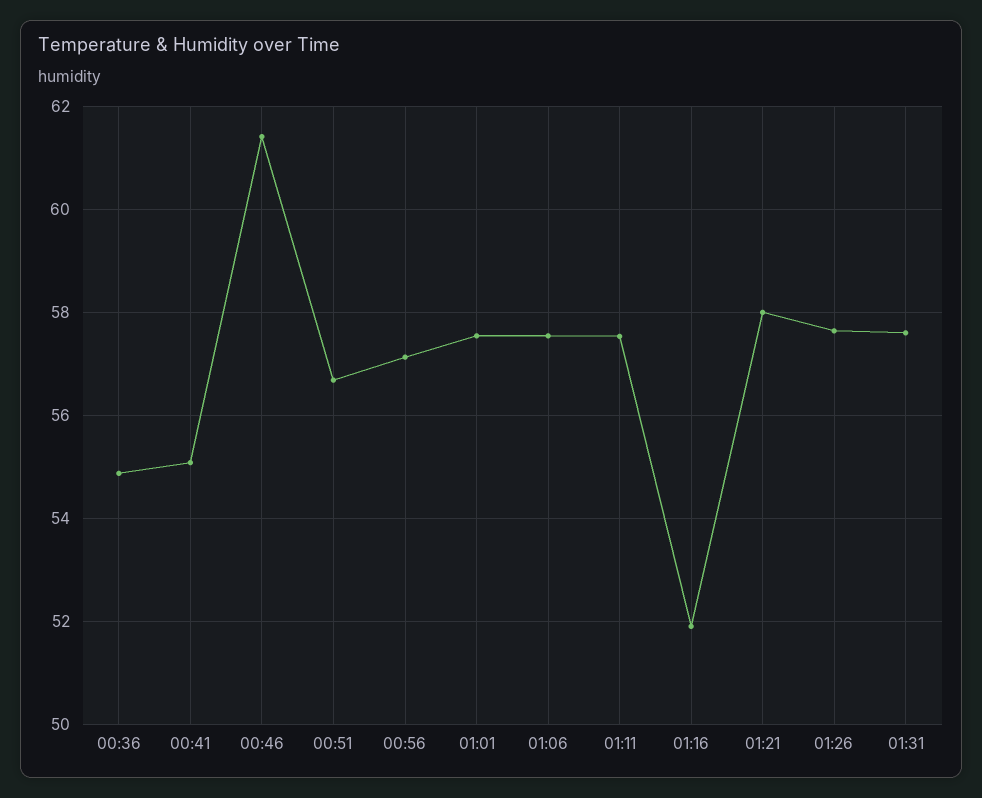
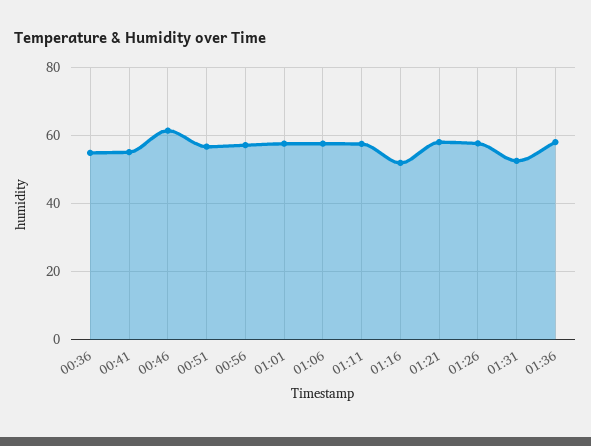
01:31: 57.6 -> 52
01:36: none -> 58

